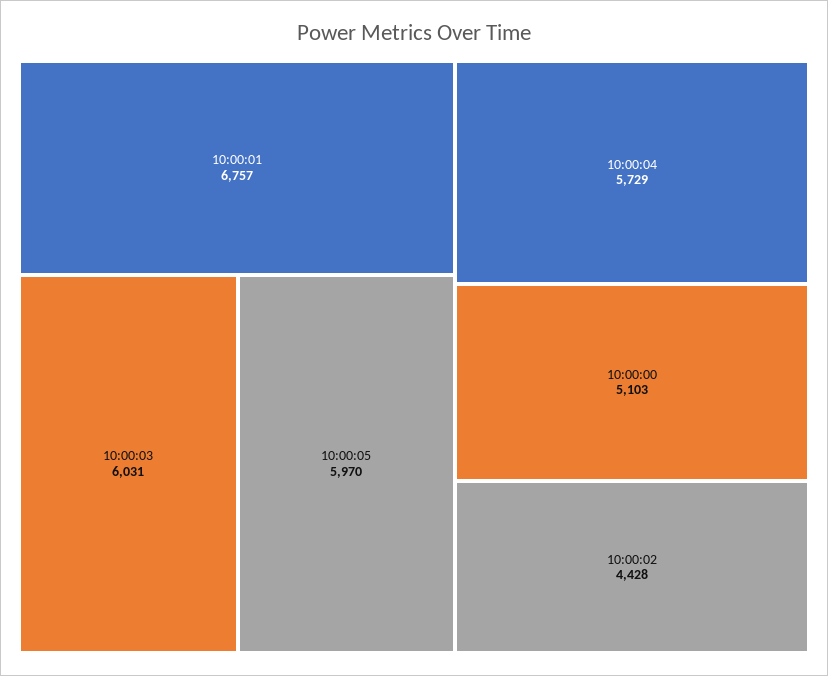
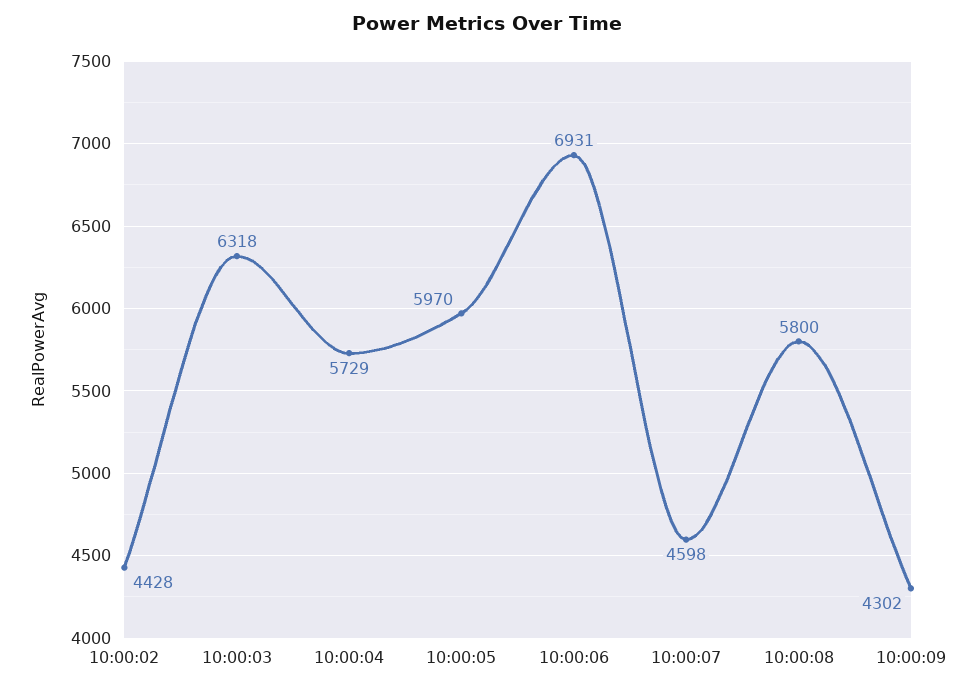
10:00:01: 6757 -> none
10:00:03: 6031 -> 6318
10:00:00: 5103 -> none
10:00:06: none -> 6931
10:00:07: none -> 4598
10:00:08: none -> 5800
10:00:09: none -> 4302

